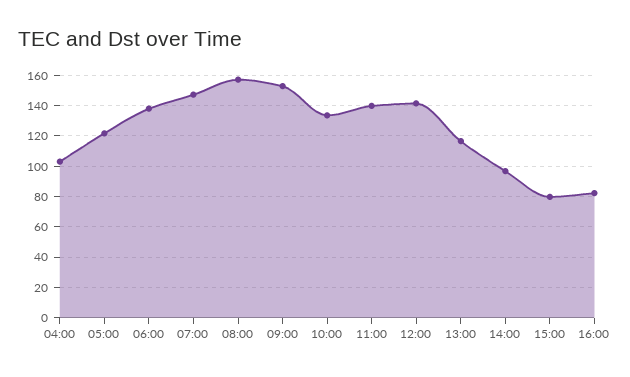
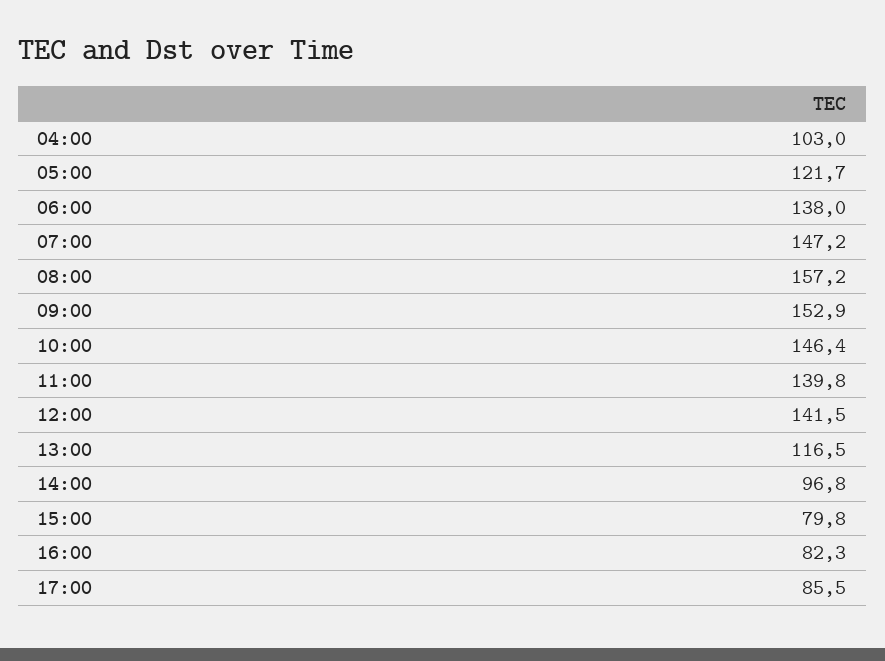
10:00: 135 -> 146.4
17:00: none -> 85.5

